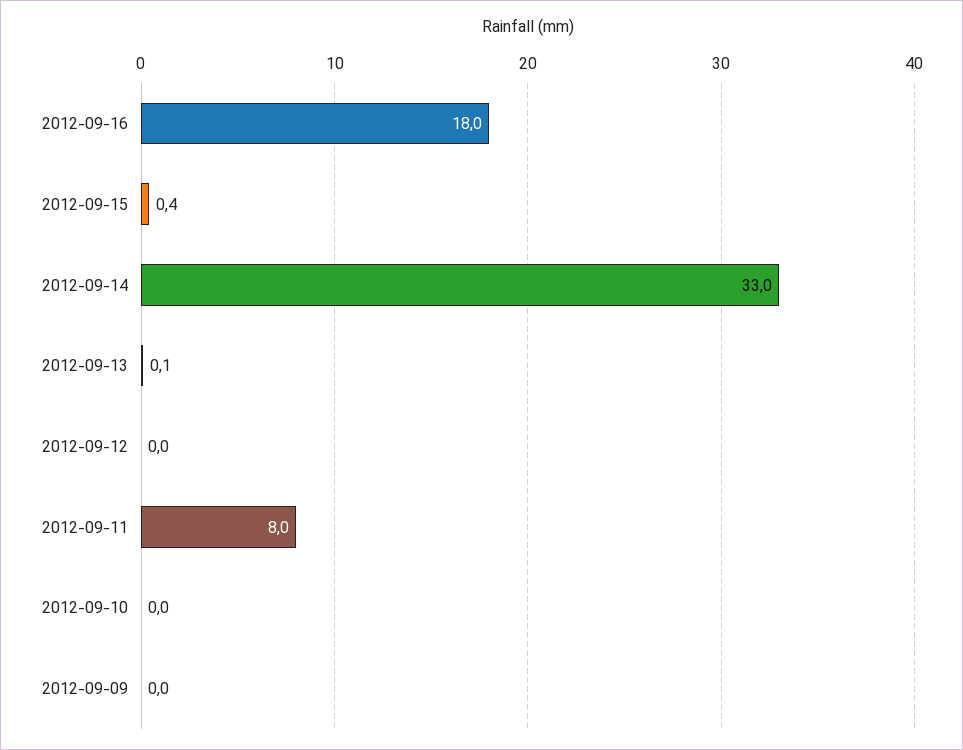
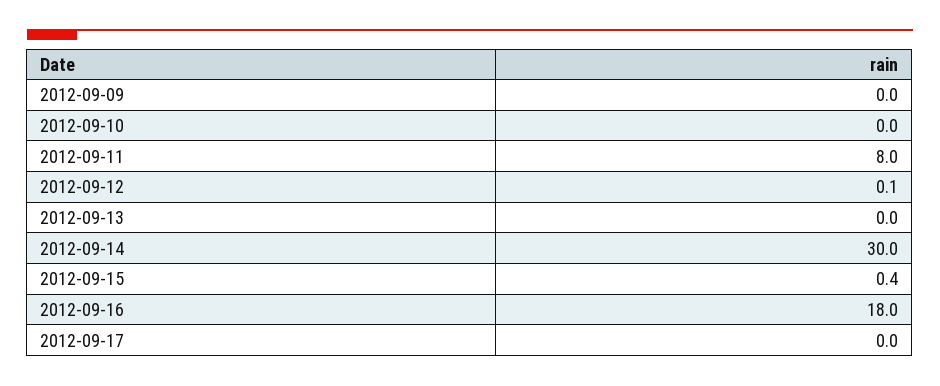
2012-09-14: 33 -> 30
2012-09-13: 0.1 -> 0
2012-09-12: 0 -> 0.1
2012-09-17: none -> 0

